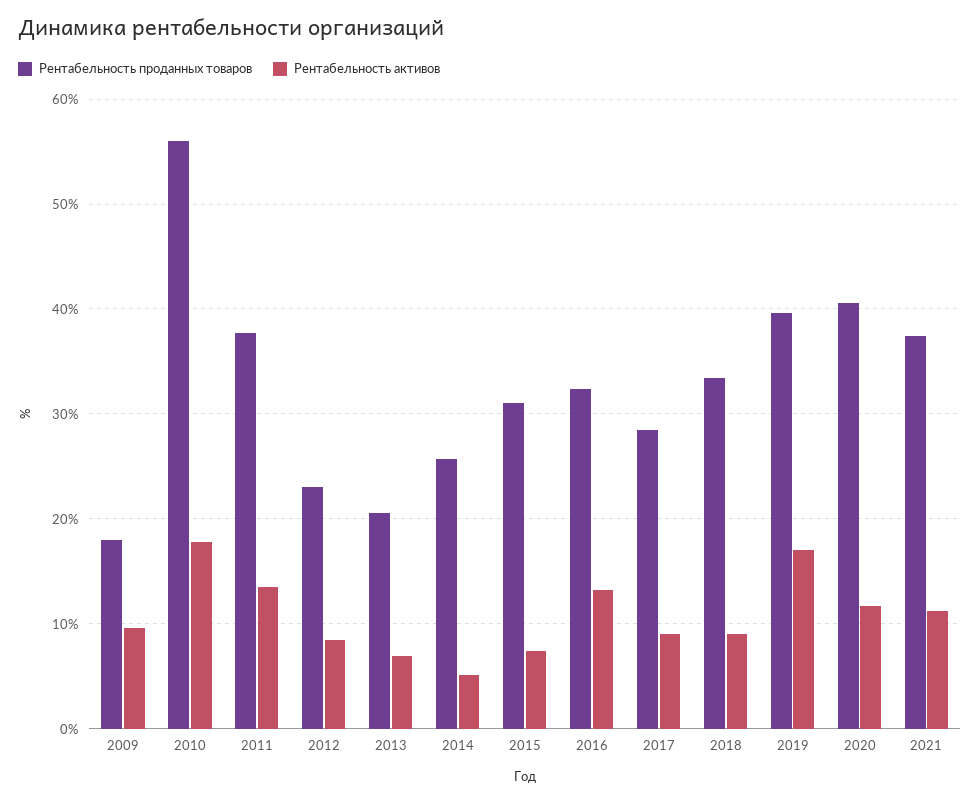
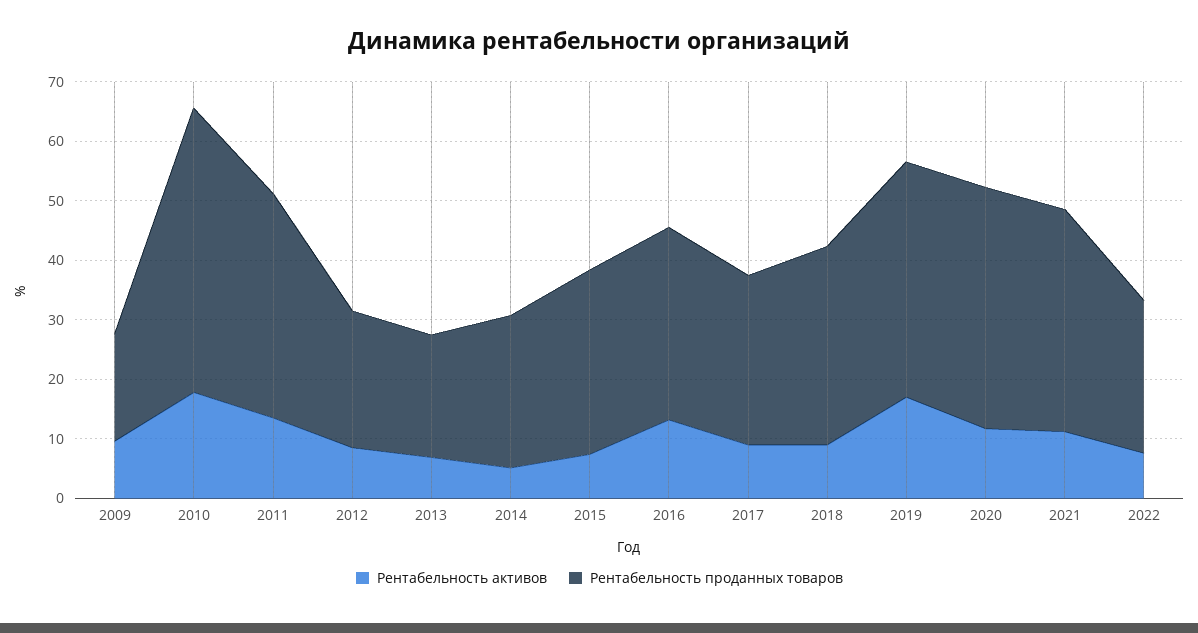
Рентабельность проданных товаров, 2010: 56 -> 48
Рентабельность активов, 2022: none -> 8
Рентабельность проданных товаров, 2022: none -> 26

